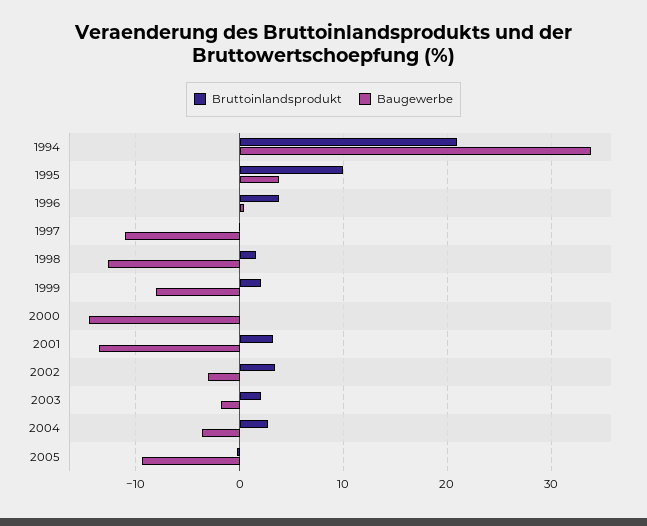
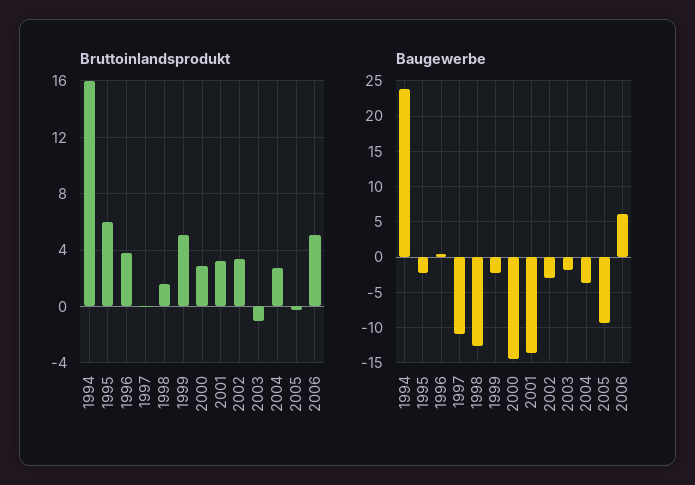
Bruttoinlandsprodukt, 1994: 21 -> 16
Baugewerbe, 1994: 34 -> 24
Bruttoinlandsprodukt, 1995: 10 -> 6
Baugewerbe, 1995: 4 -> -2
Bruttoinlandsprodukt, 1999: 2 -> 5
Baugewerbe, 1999: -8 -> -2
Bruttoinlandsprodukt, 2000: 0 -> 3
Bruttoinlandsprodukt, 2003: 2 -> -1
Bruttoinlandsprodukt, 2006: none -> 5
Baugewerbe, 2006: none -> 6

